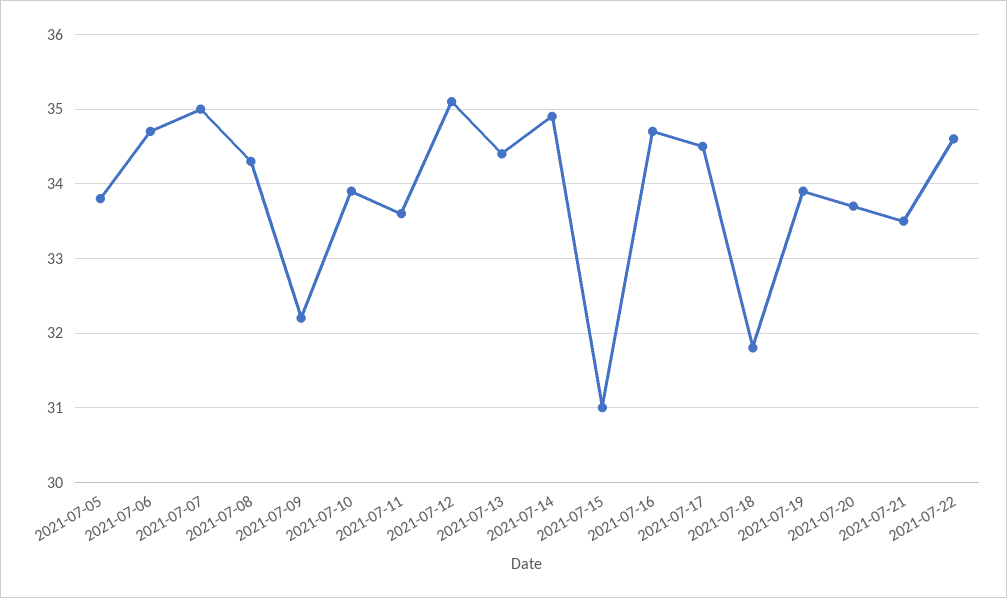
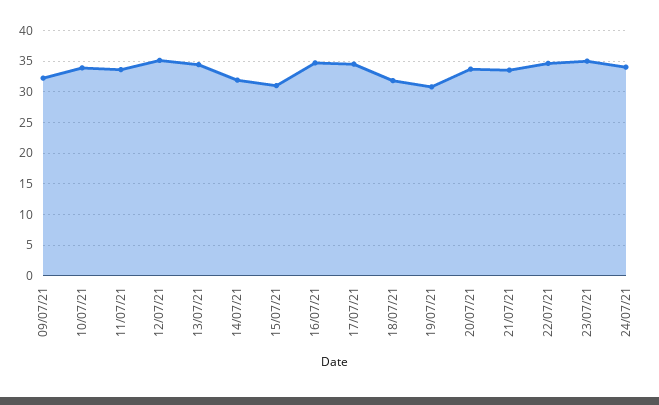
2021-07-05: 33.8 -> none
2021-07-06: 34.7 -> none
2021-07-07: 35 -> none
2021-07-08: 34.3 -> none
2021-07-14: 34.9 -> 32
2021-07-19: 33.9 -> 31
23/07/21: none -> 35
24/07/21: none -> 34

